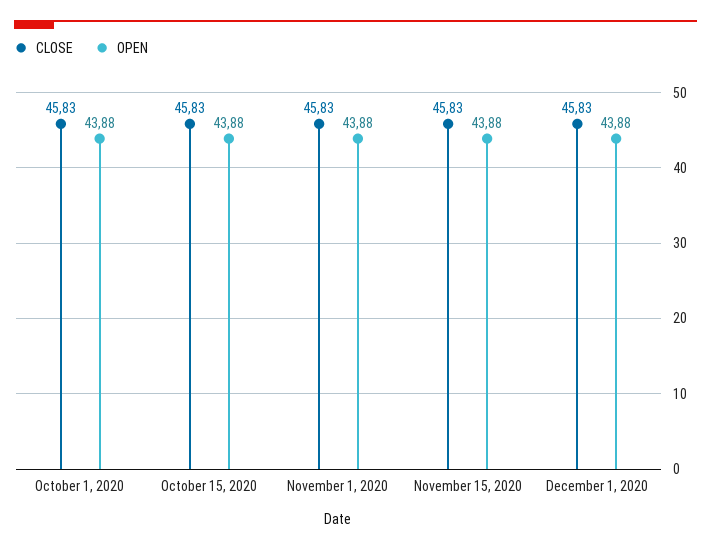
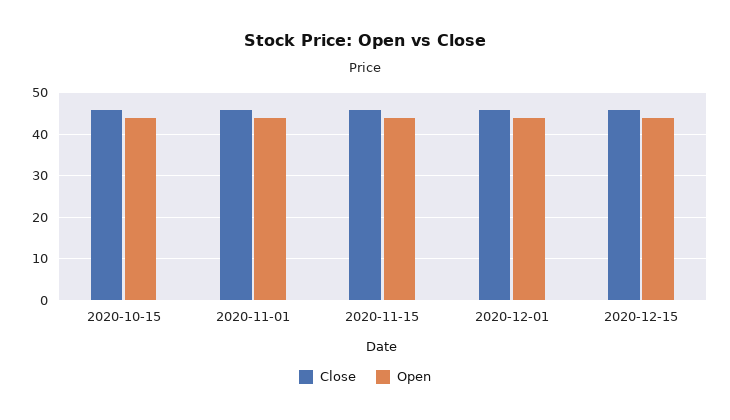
CLOSE, October 1, 2020: 45.83 -> none
OPEN, October 1, 2020: 43.88 -> none
CLOSE, 2020-12-15: none -> 46
OPEN, 2020-12-15: none -> 44

